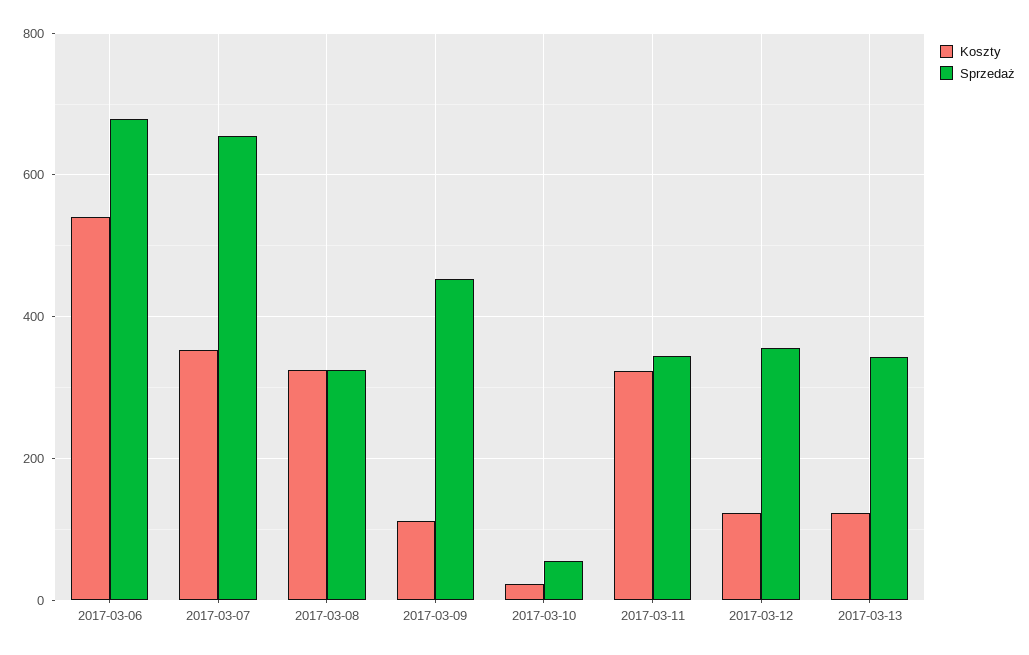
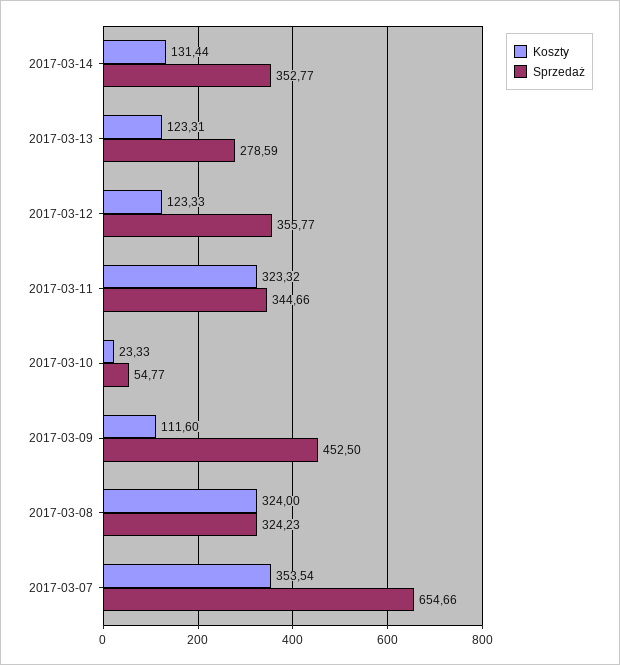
Koszty, 2017-03-06: 540 -> none
Sprzedaż, 2017-03-06: 680 -> none
Sprzedaż, 2017-03-13: 340 -> 278.59
Koszty, 2017-03-14: none -> 131.44
Sprzedaż, 2017-03-14: none -> 352.77

